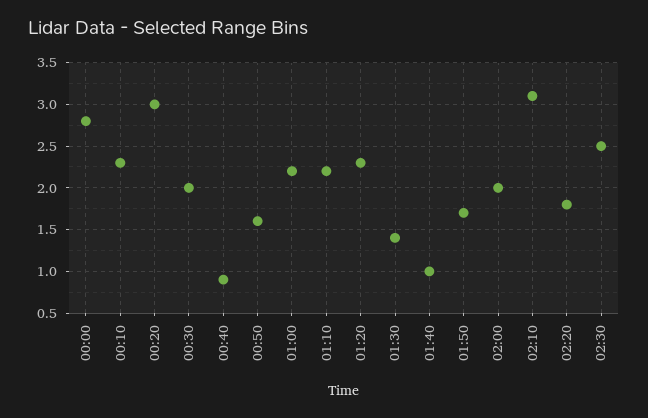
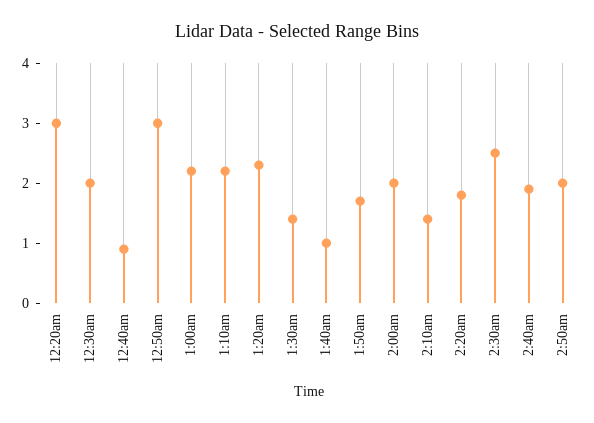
00:00: 2.8 -> none
00:10: 2.3 -> none
00:50: 1.6 -> 3
02:10: 3.1 -> 1.5
2:40am: none -> 2
2:50am: none -> 2

